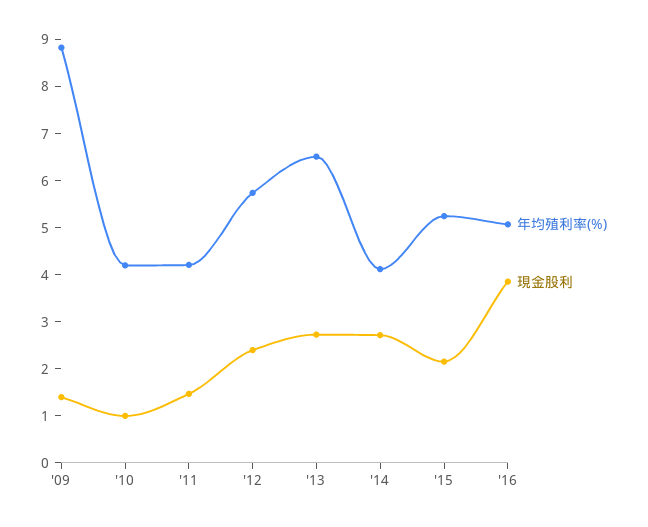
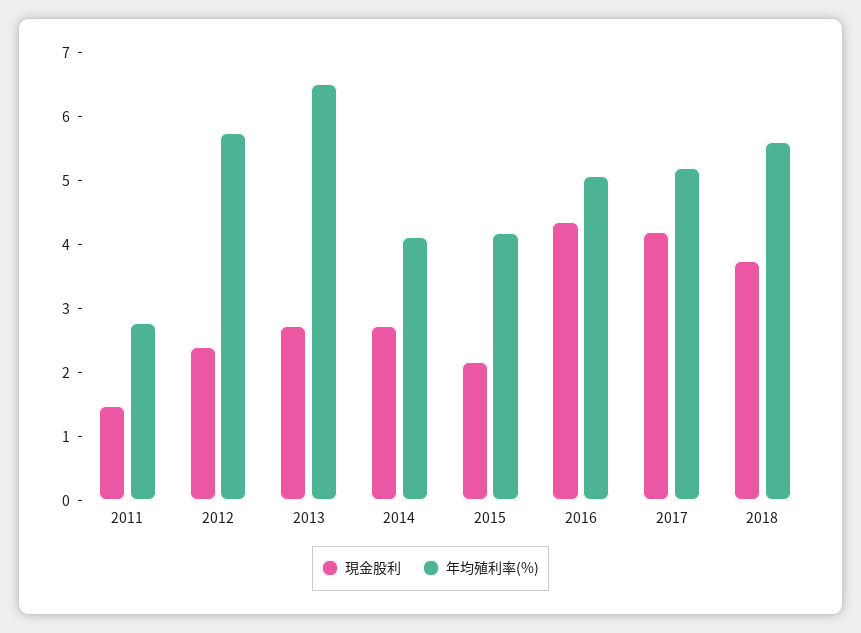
年均殖利率(%), '09: 8.8 -> none
現金股利, '09: 1.4 -> none
年均殖利率(%), '10: 4.2 -> none
現金股利, '10: 1 -> none
年均殖利率(%), '11: 4.2 -> 2.8
年均殖利率(%), '15: 5.2 -> 4.2
現金股利, '16: 3.8 -> 4.4
現金股利, 2017: none -> 4.2
年均殖利率(%), 2017: none -> 5.2
現金股利, 2018: none -> 3.8
年均殖利率(%), 2018: none -> 5.6

